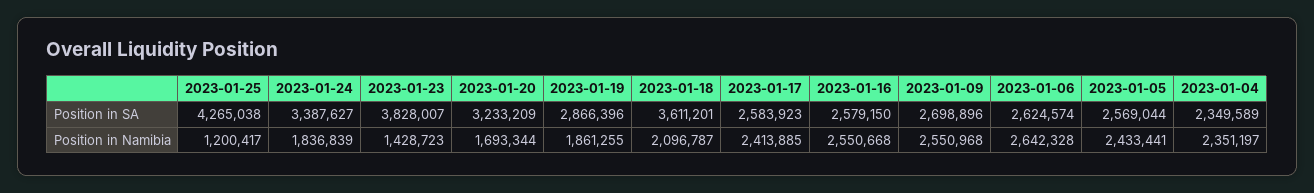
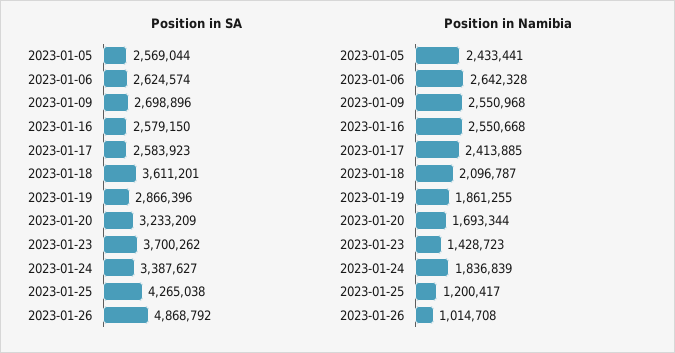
Position in SA, 2023-01-23: 3828007 -> 3700262
Position in SA, 2023-01-04: 2349589 -> none
Position in Namibia, 2023-01-04: 2351197 -> none
Position in SA, 2023-01-26: none -> 4868792
Position in Namibia, 2023-01-26: none -> 1014708

